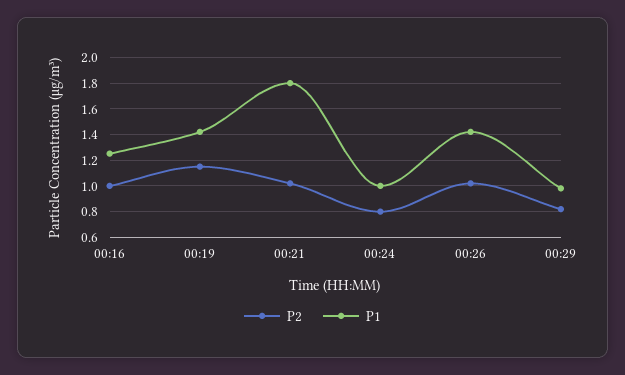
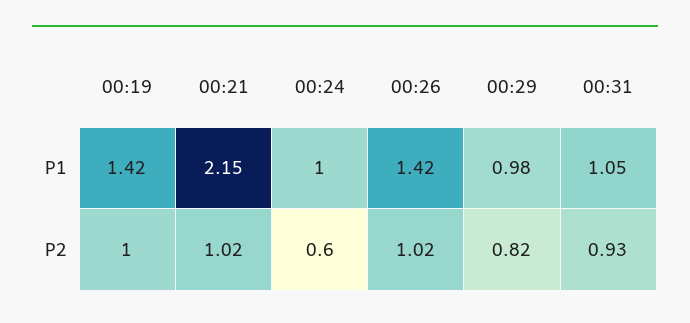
P2, 00:16: 1 -> none
P1, 00:16: 1.25 -> none
P2, 00:19: 1.15 -> 1
P1, 00:21: 1.8 -> 2.15
P2, 00:24: 0.8 -> 0.6
P1, 00:31: none -> 1.05
P2, 00:31: none -> 0.93

